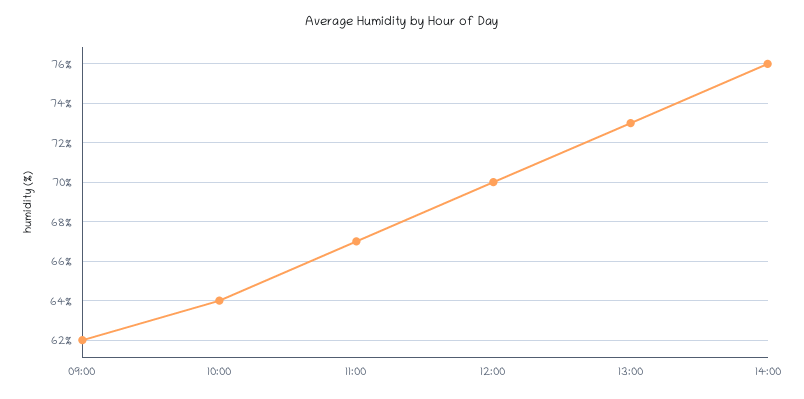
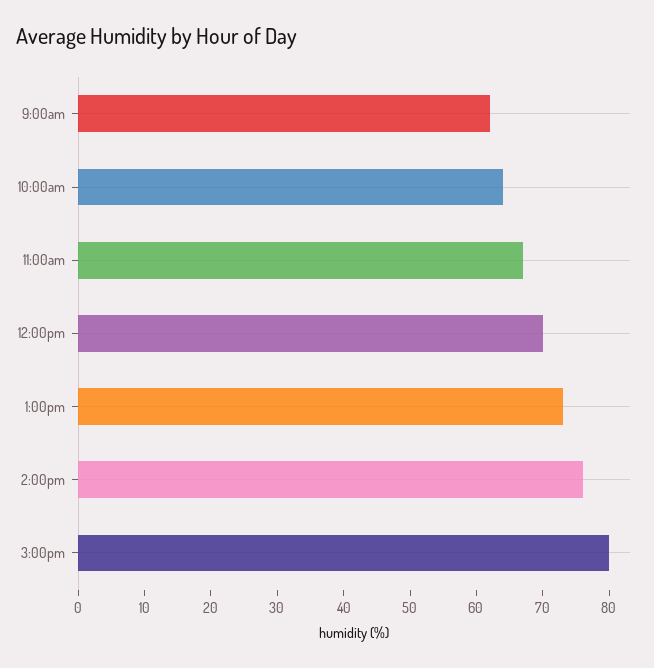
3:00pm: none -> 80

